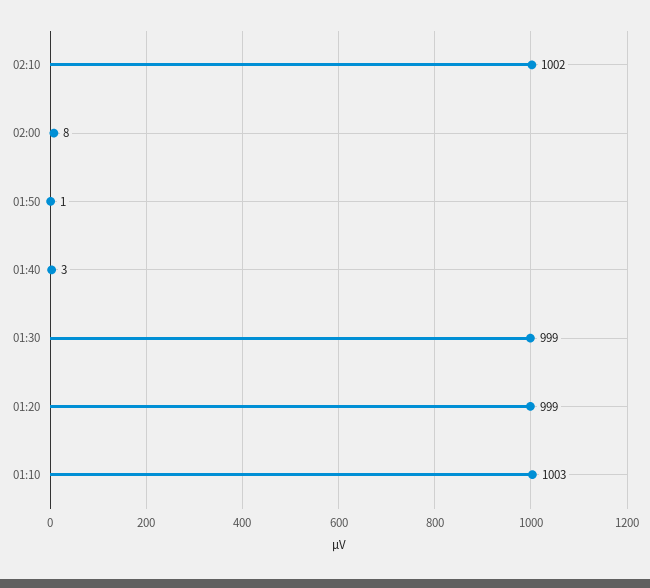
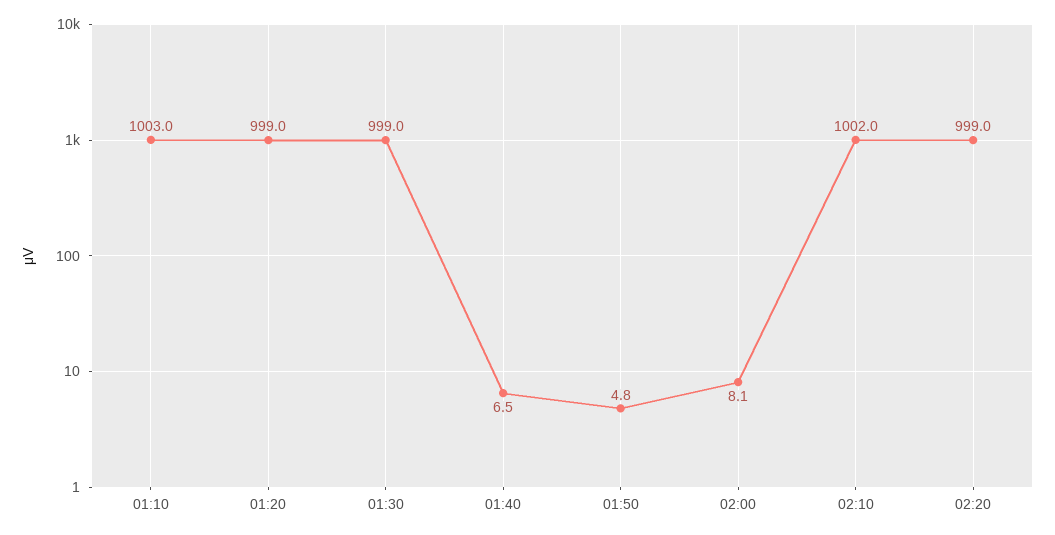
01:50: 1 -> 4.8
01:40: 3 -> 6.5
02:20: none -> 999

